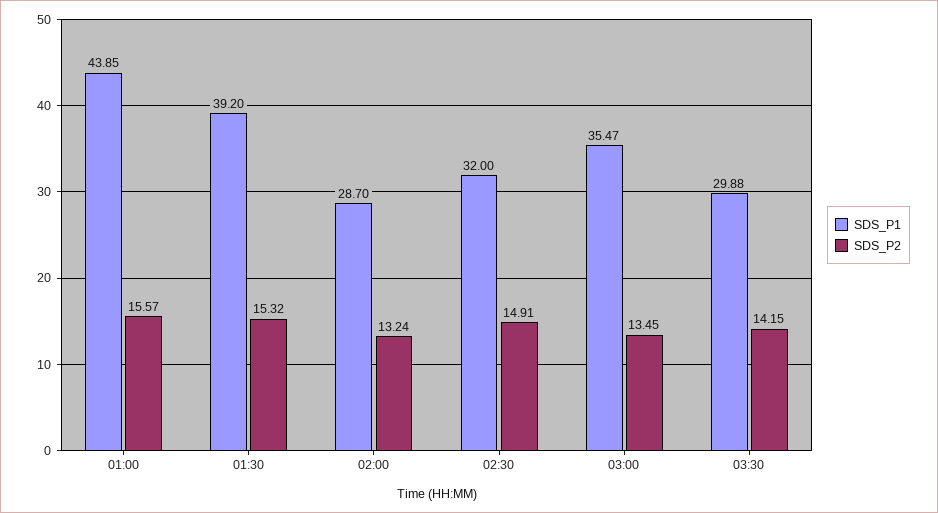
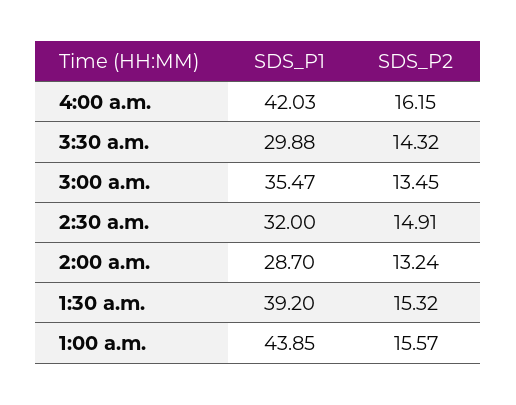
SDS_P2, 03:30: 14.15 -> 14.32
SDS_P1, 4:00 a.m.: none -> 42.03
SDS_P2, 4:00 a.m.: none -> 16.15

